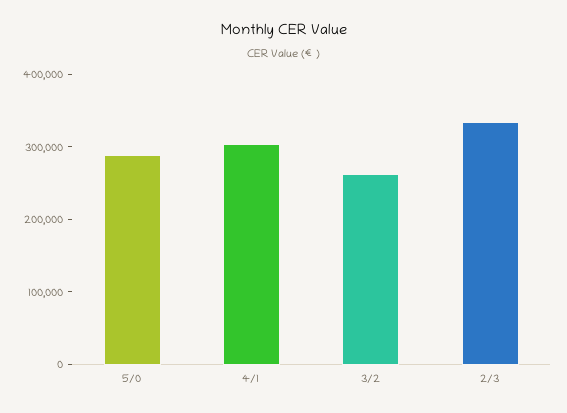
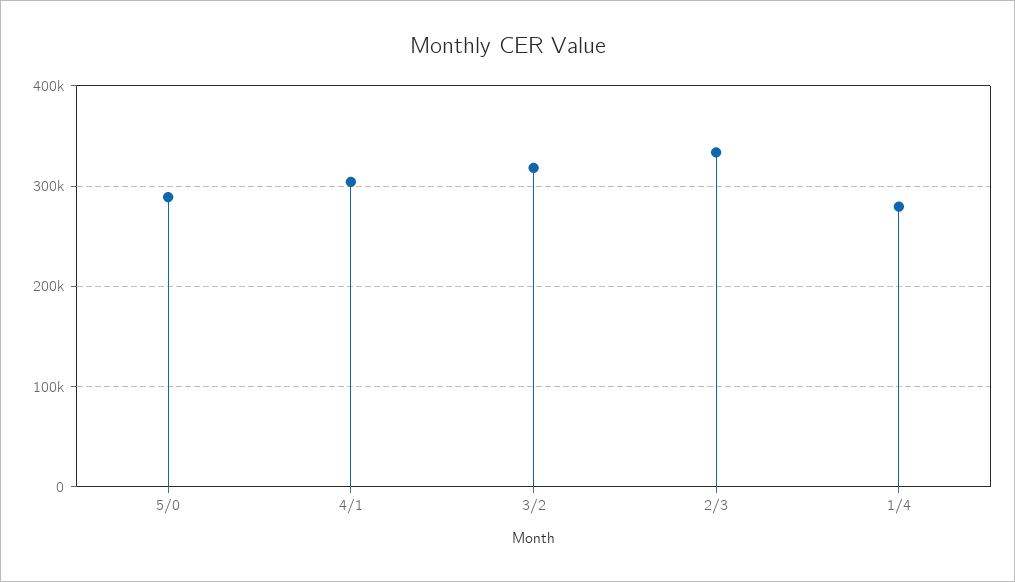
3/2: 260000 -> 320000
1/4: none -> 280000

